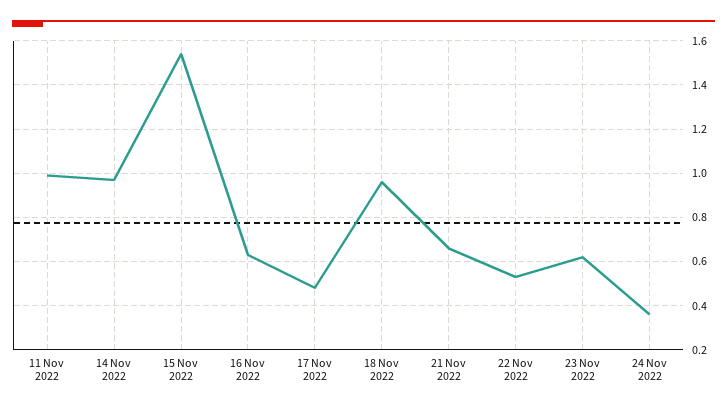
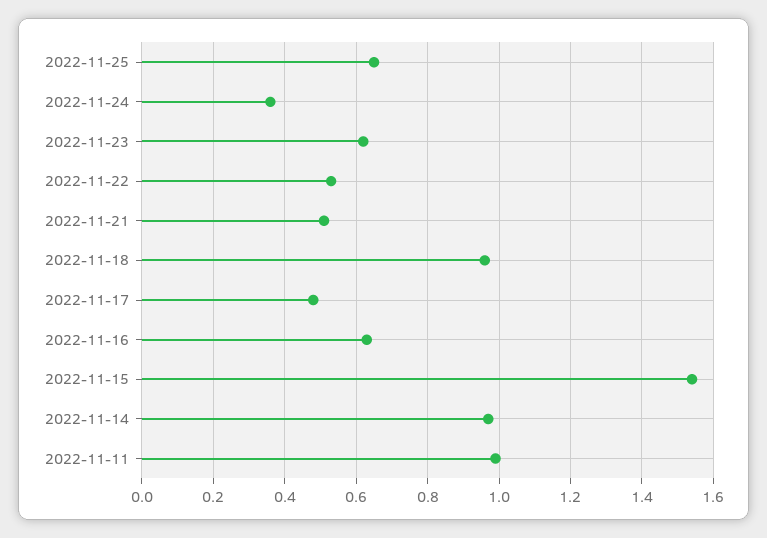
21 Nov 2022: 0.65 -> 0.5
2022-11-25: none -> 0.65

